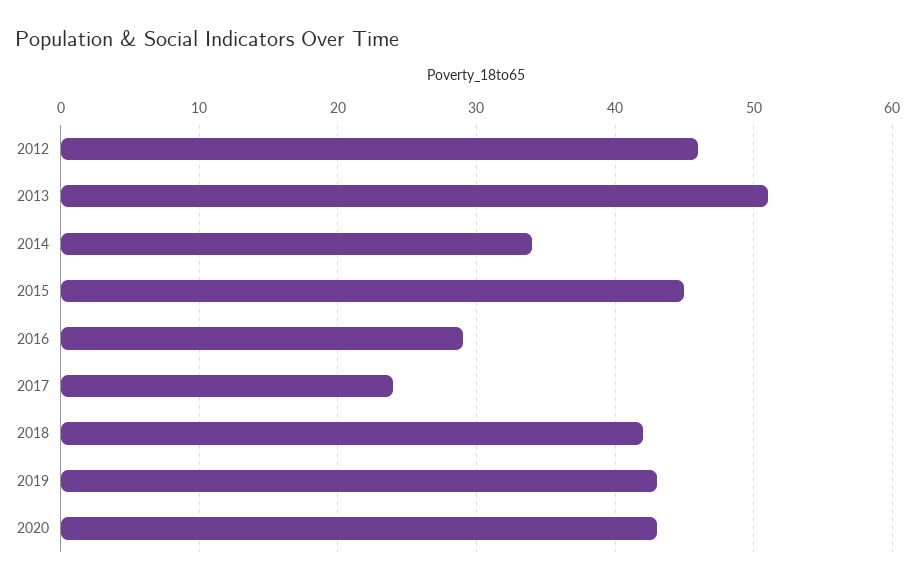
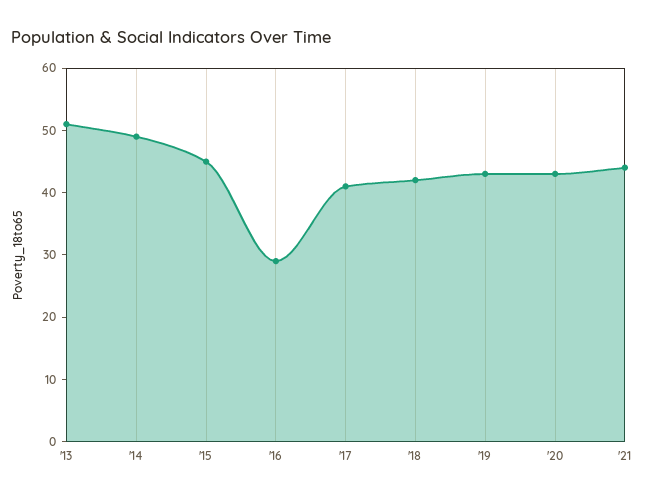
2012: 46 -> none
2014: 34 -> 50
2017: 24 -> 40
'21: none -> 45

